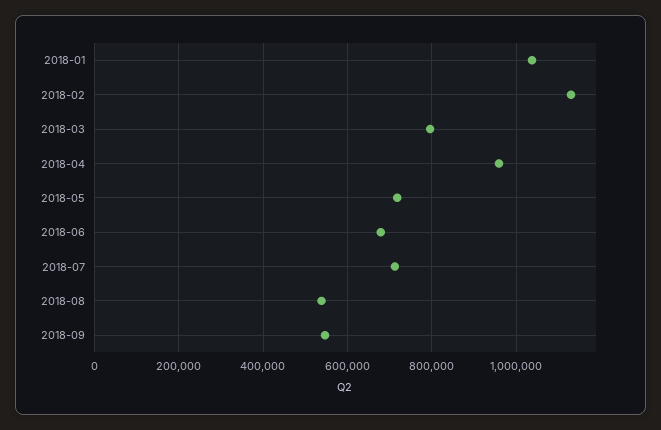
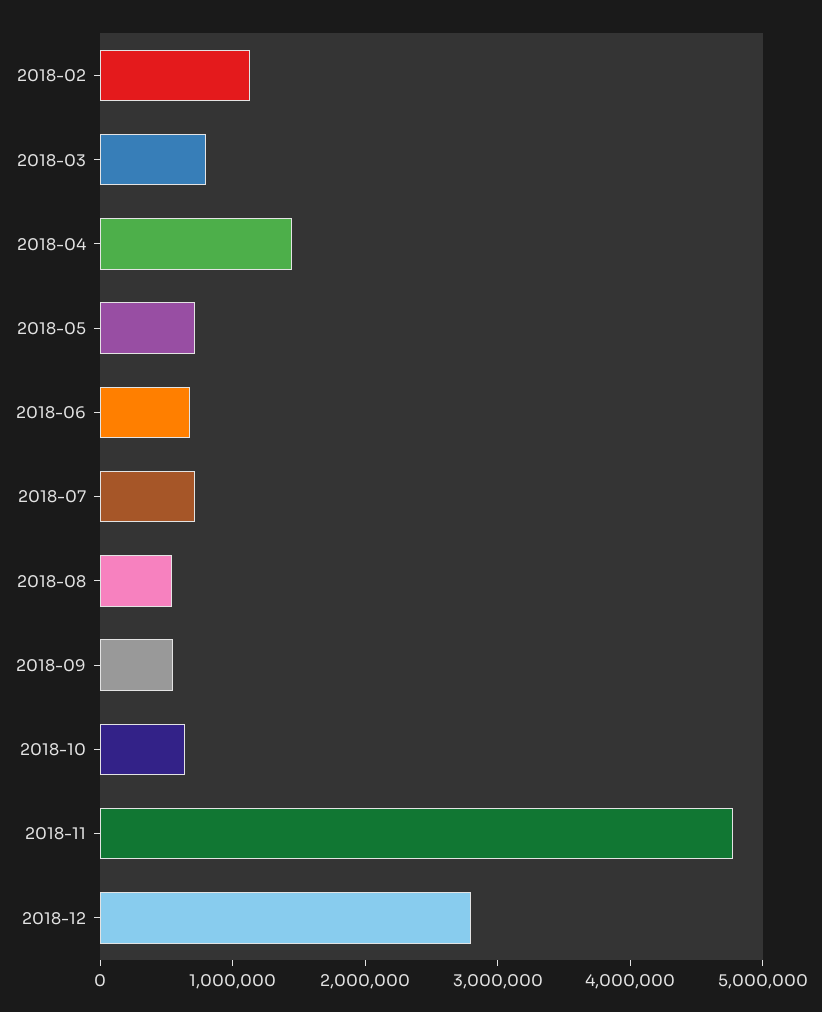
2018-01: 1040000 -> none
2018-04: 960000 -> 1400000
2018-10: none -> 600000
2018-11: none -> 4800000
2018-12: none -> 2800000

